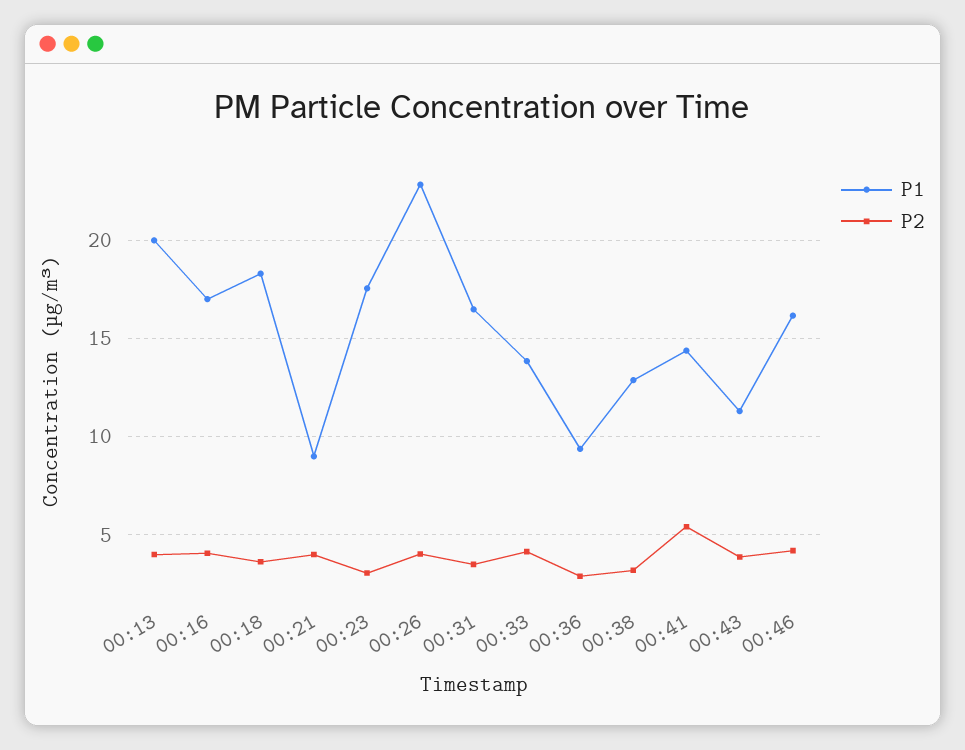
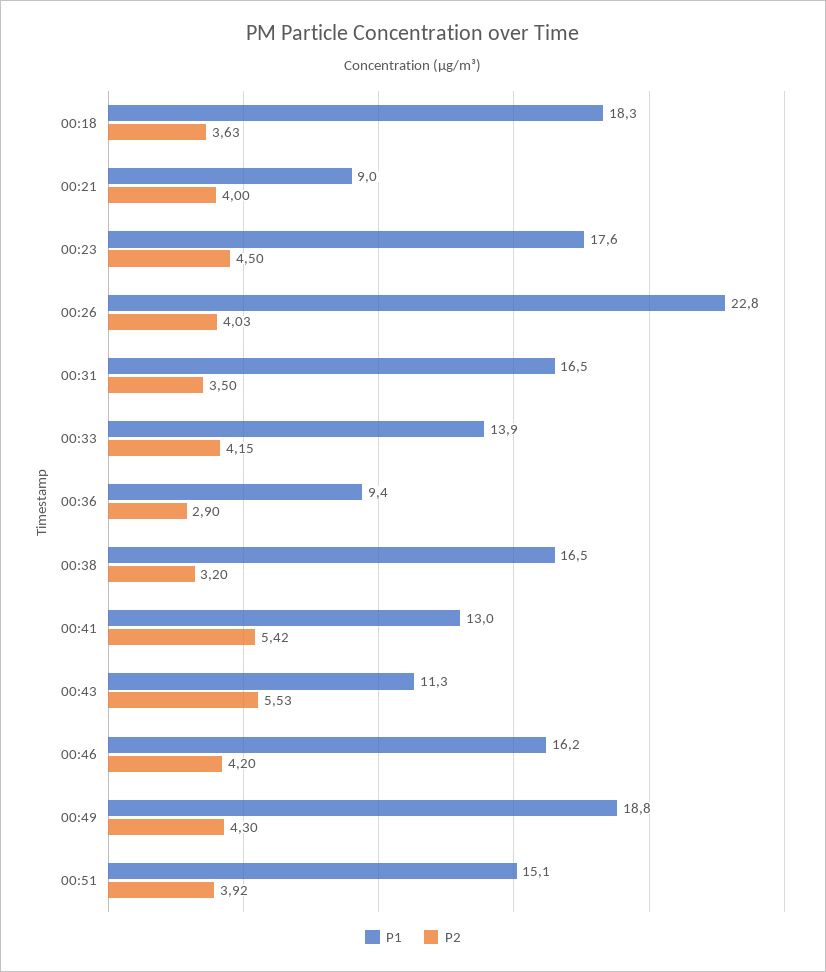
P1, 00:13: 20 -> none
P2, 00:13: 4 -> none
P1, 00:16: 17 -> none
P2, 00:16: 4 -> none
P2, 00:23: 3 -> 4.5
P1, 00:38: 13 -> 16.5
P1, 00:41: 14.5 -> 13
P2, 00:43: 4 -> 5.53
P1, 00:49: none -> 18.8
P2, 00:49: none -> 4.3
P1, 00:51: none -> 15.1
P2, 00:51: none -> 3.92

